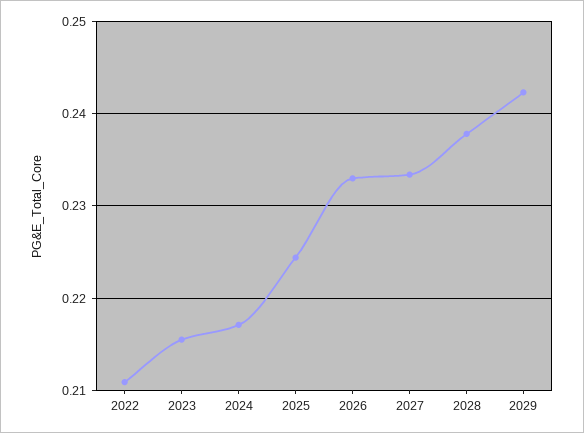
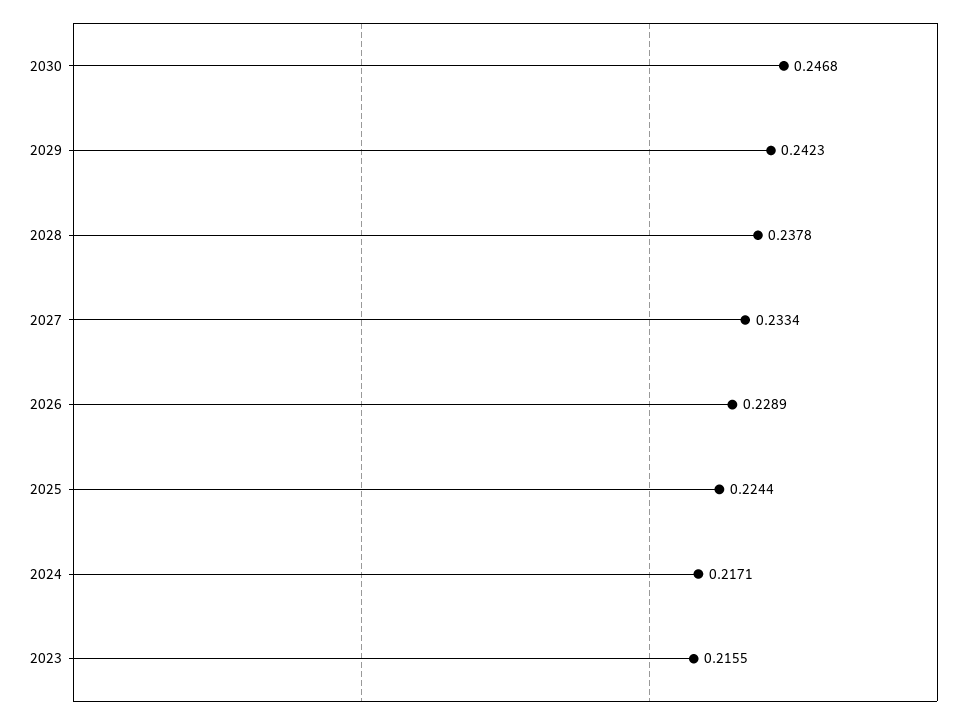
2022: 0.211 -> none
2026: 0.233 -> 0.2289
2030: none -> 0.2468

